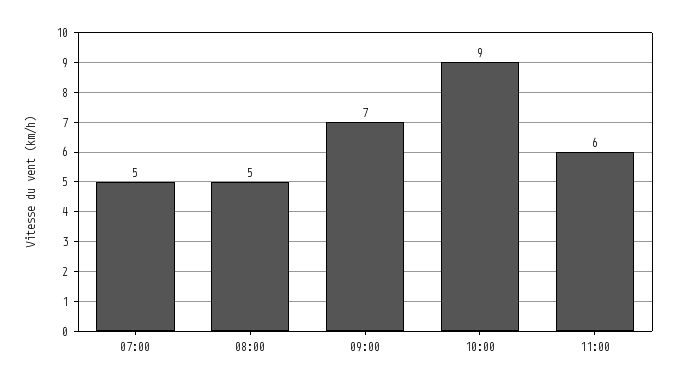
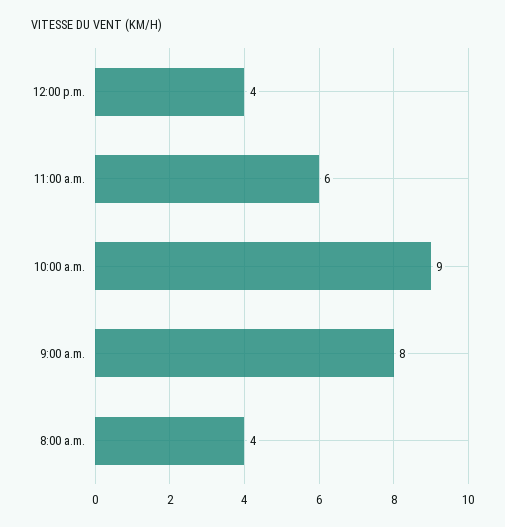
07:00: 5 -> none
08:00: 5 -> 4
09:00: 7 -> 8
12:00 p.m.: none -> 4

